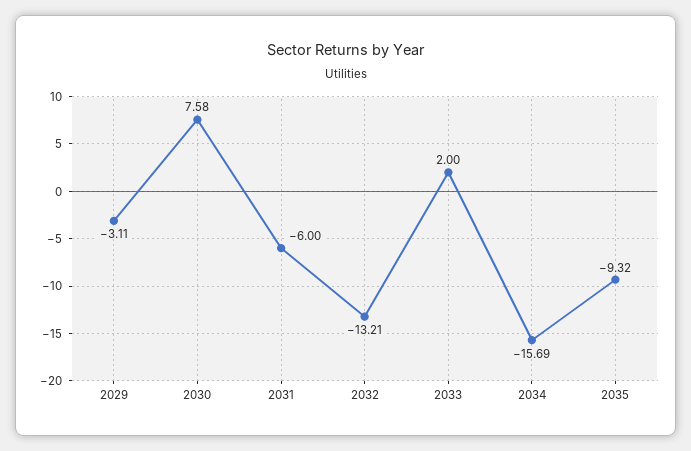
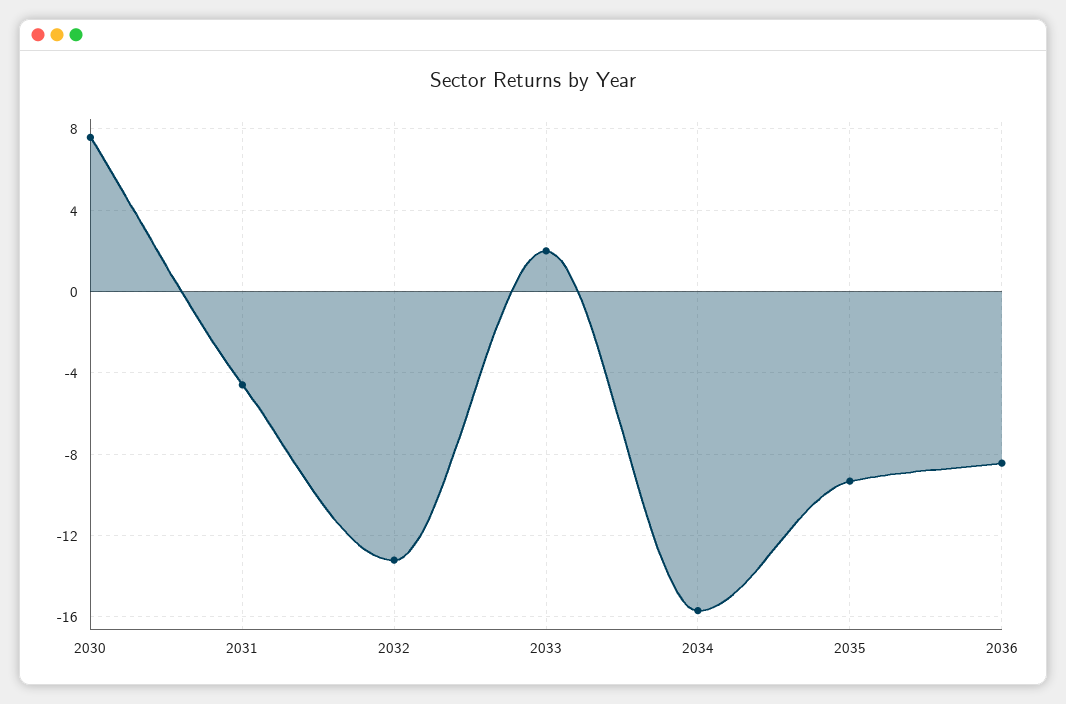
2029: -3.11 -> none
2031: -6 -> -4.5
2036: none -> -8.5

